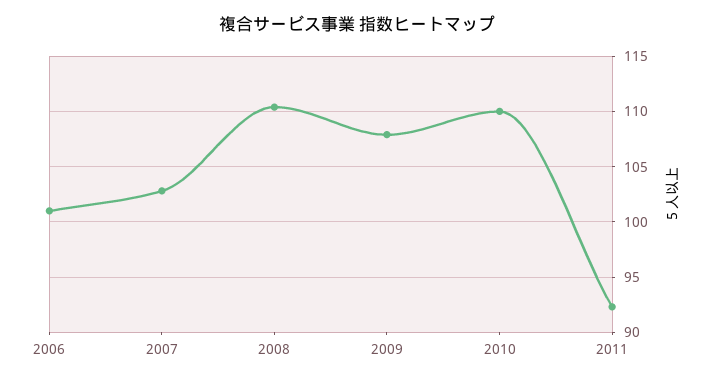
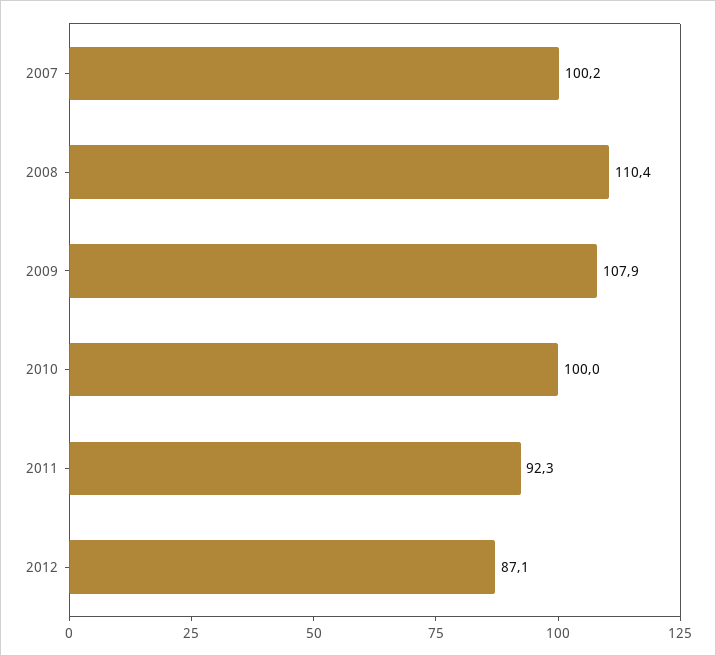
2006: 101 -> none
2007: 103 -> 100.2
2010: 110 -> 100
2012: none -> 87.1

